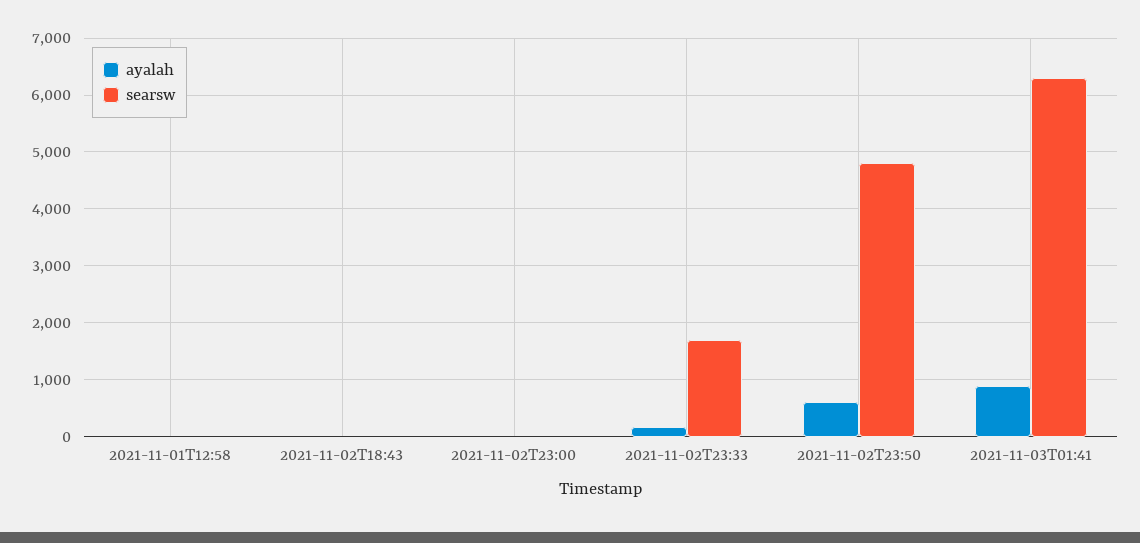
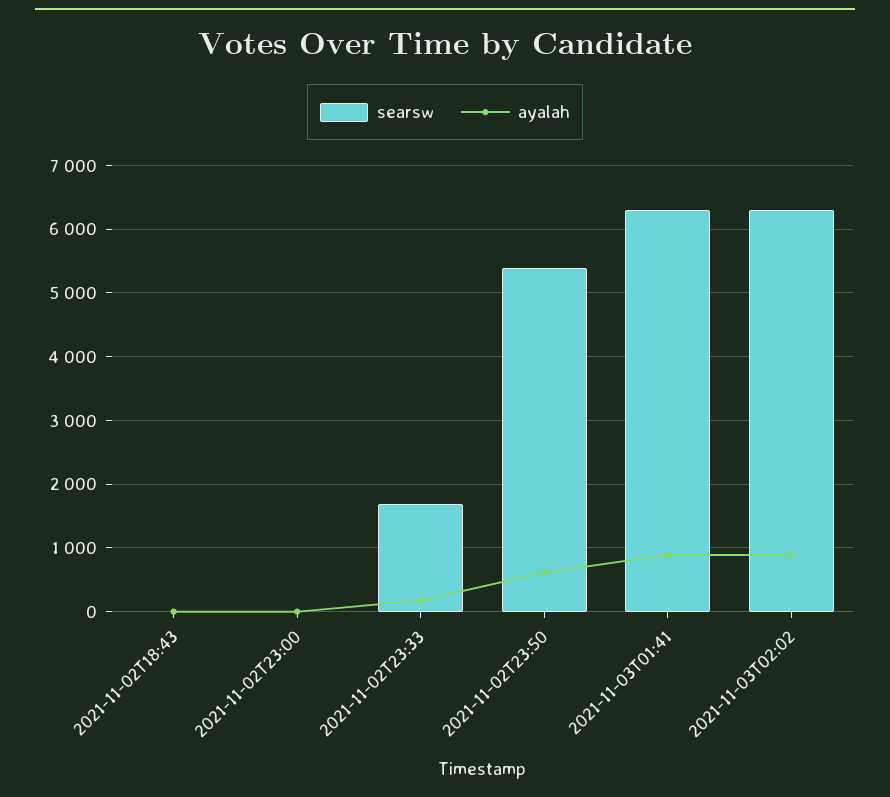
ayalah, 2021-11-01T12:58: 0 -> none
searsw, 2021-11-01T12:58: 0 -> none
searsw, 2021-11-02T23:50: 4800 -> 5400
searsw, 2021-11-03T02:02: none -> 6300
ayalah, 2021-11-03T02:02: none -> 900

